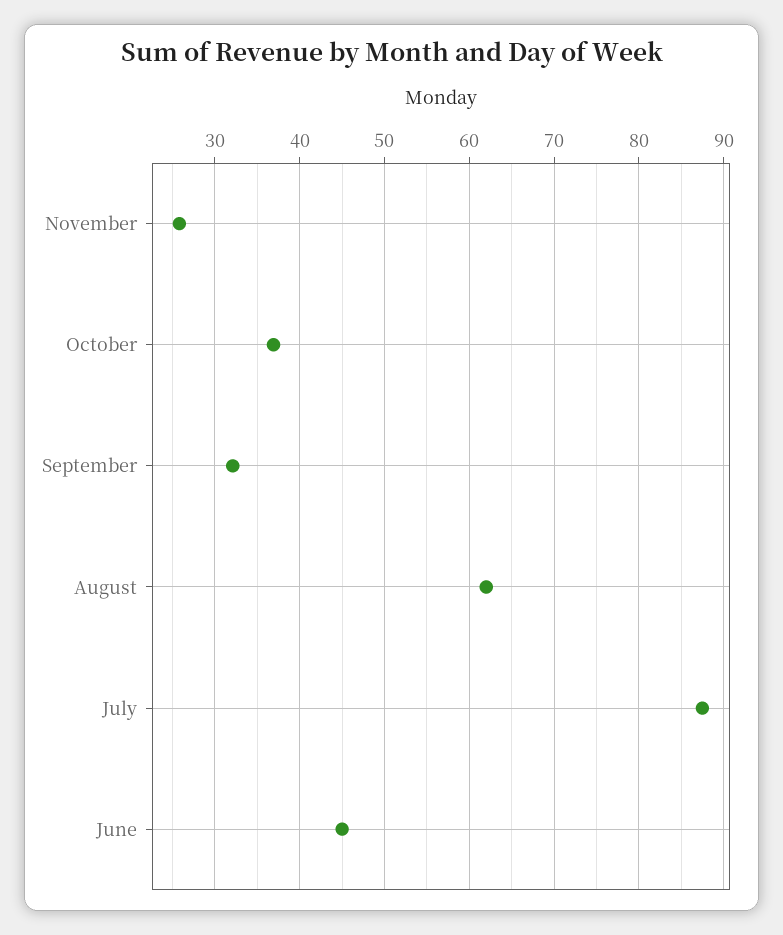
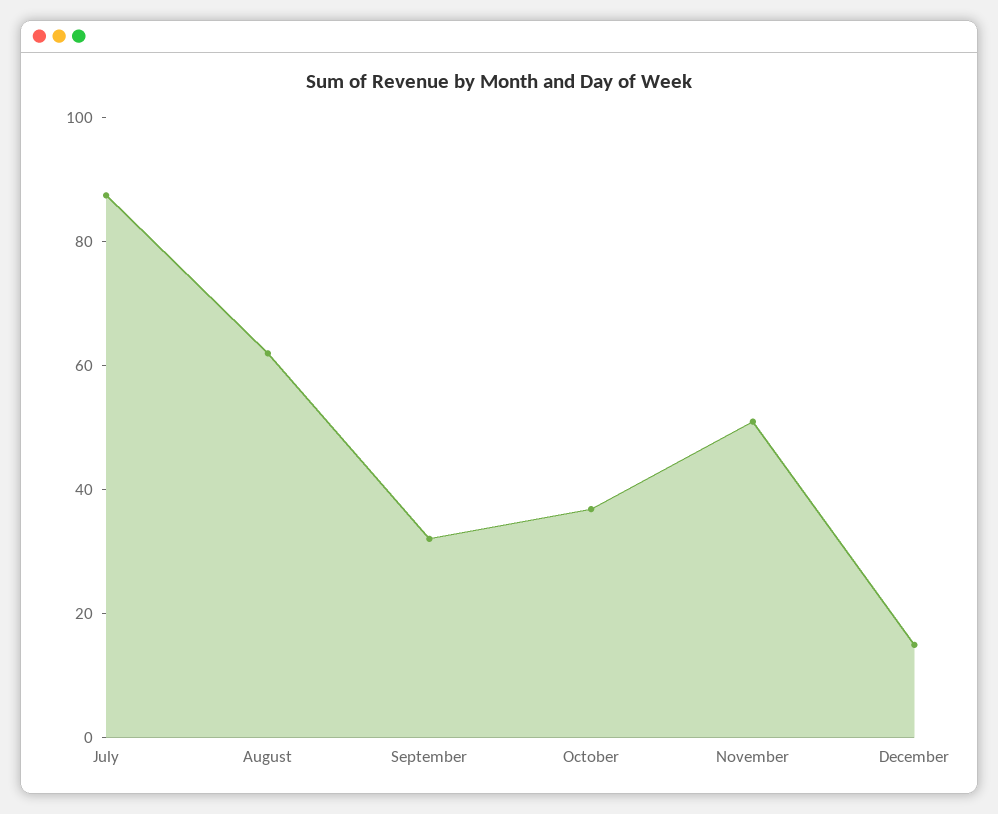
November: 26 -> 50
June: 45 -> none
December: none -> 15

